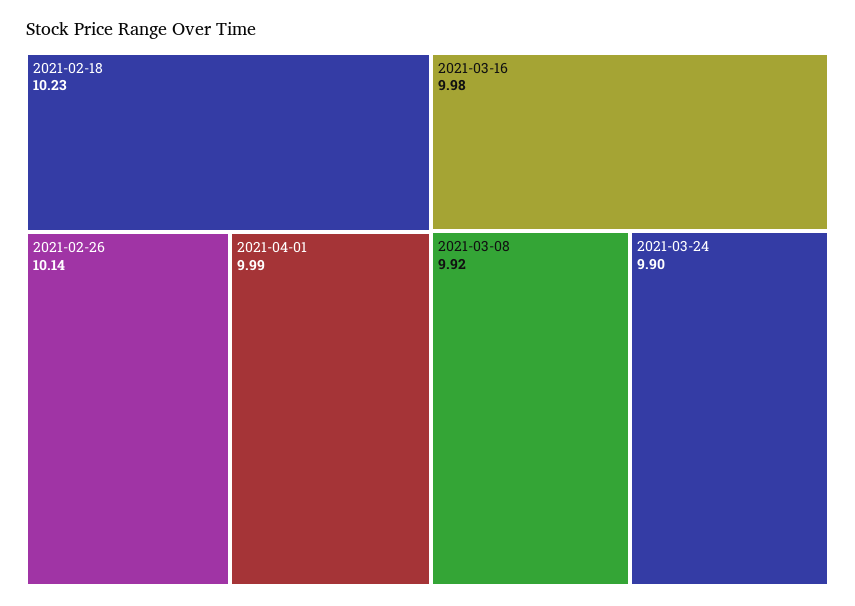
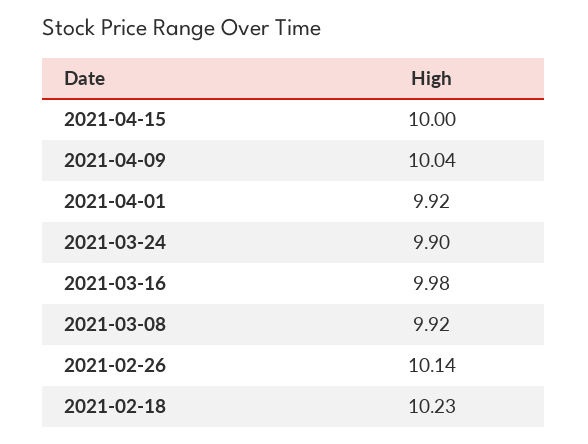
2021-04-01: 9.99 -> 9.92
2021-04-15: none -> 10
2021-04-09: none -> 10.04

